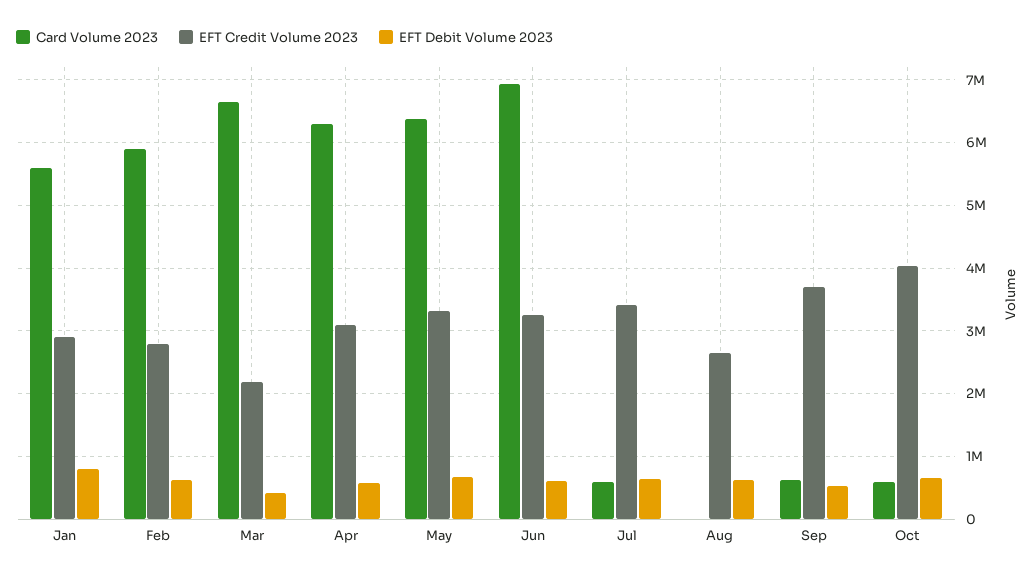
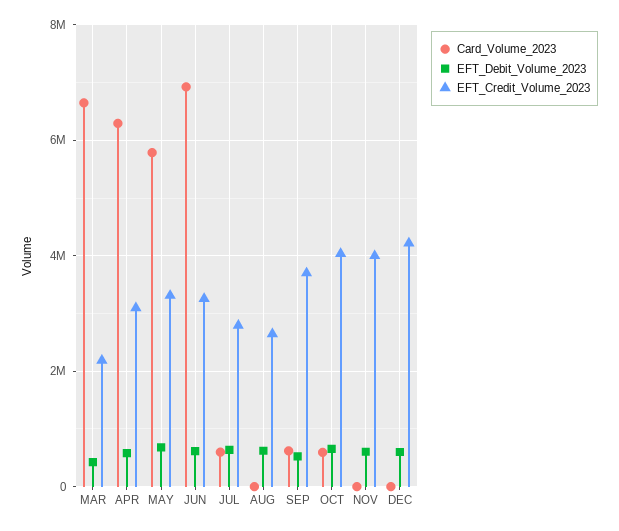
Card Volume 2023, Jan: 5600000 -> none
EFT Credit Volume 2023, Jan: 2900000 -> none
EFT Debit Volume 2023, Jan: 800000 -> none
Card Volume 2023, Feb: 5900000 -> none
EFT Credit Volume 2023, Feb: 2800000 -> none
EFT Debit Volume 2023, Feb: 600000 -> none
Card Volume 2023, May: 6400000 -> 5800000
EFT Credit Volume 2023, Jul: 3400000 -> 2800000
Card Volume 2023, NOV: none -> 0
EFT Debit Volume 2023, NOV: none -> 600000
EFT Credit Volume 2023, NOV: none -> 4000000
Card Volume 2023, DEC: none -> 0
EFT Debit Volume 2023, DEC: none -> 600000
EFT Credit Volume 2023, DEC: none -> 4200000

